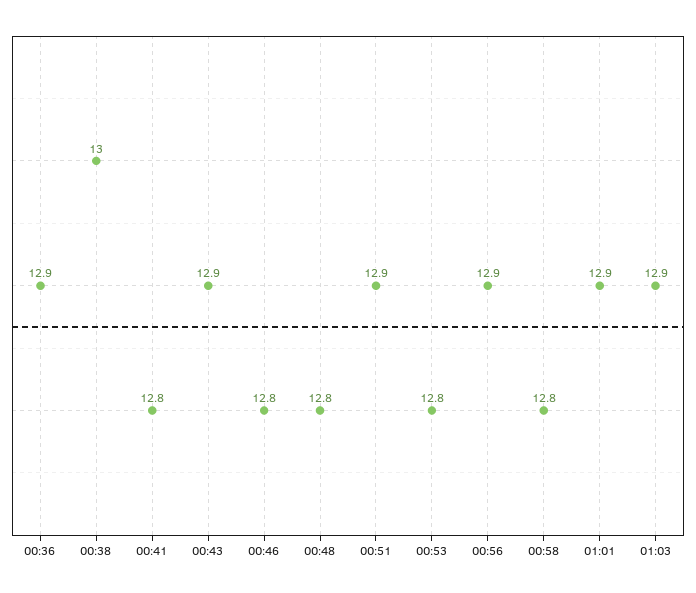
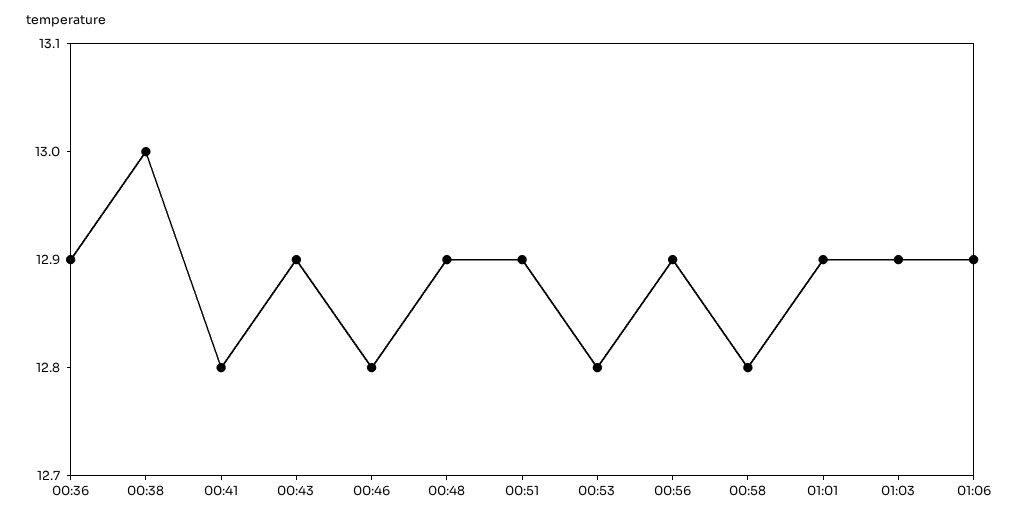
00:48: 12.8 -> 12.9
01:06: none -> 12.9

